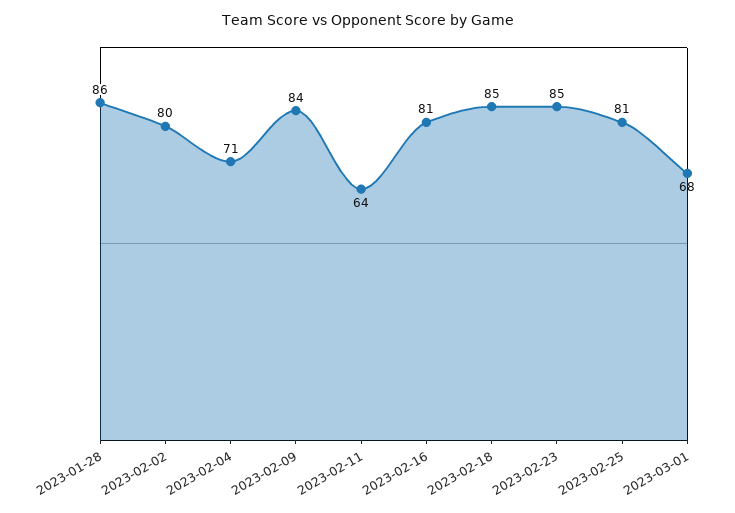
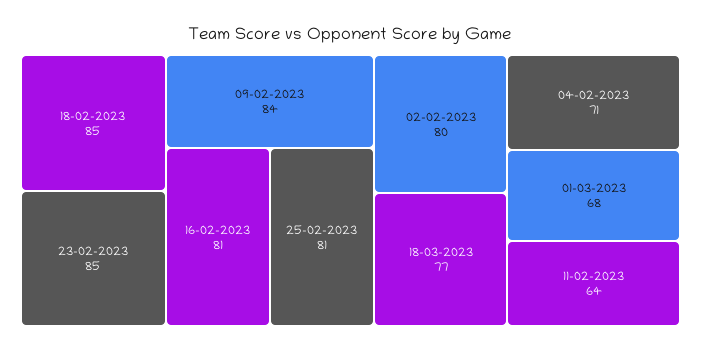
2023-01-28: 86 -> none
18-03-2023: none -> 77

